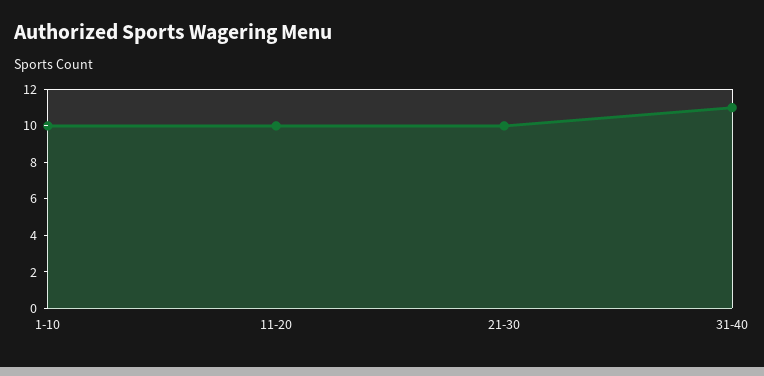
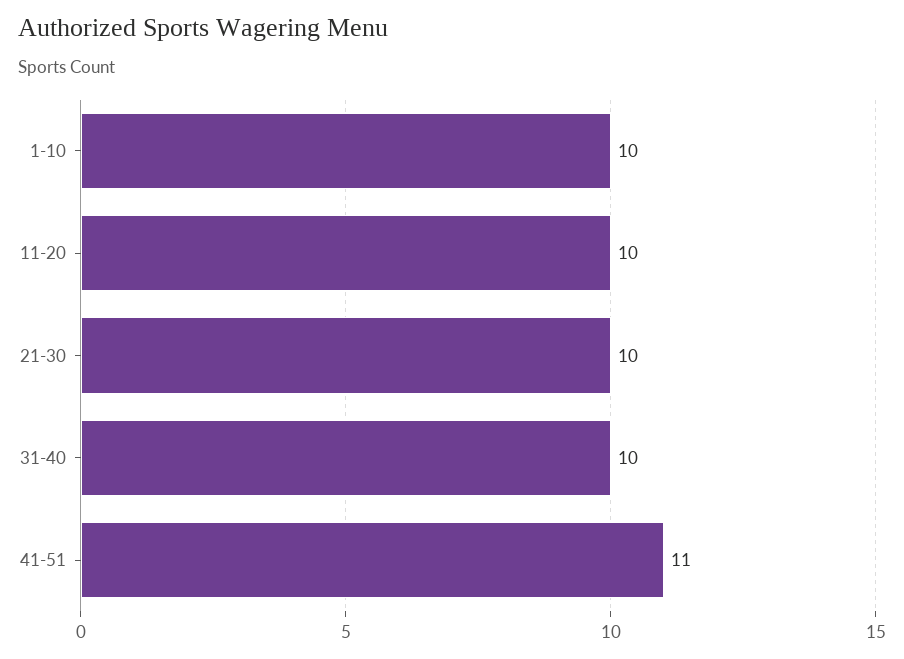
31-40: 11 -> 10
41-51: none -> 11

